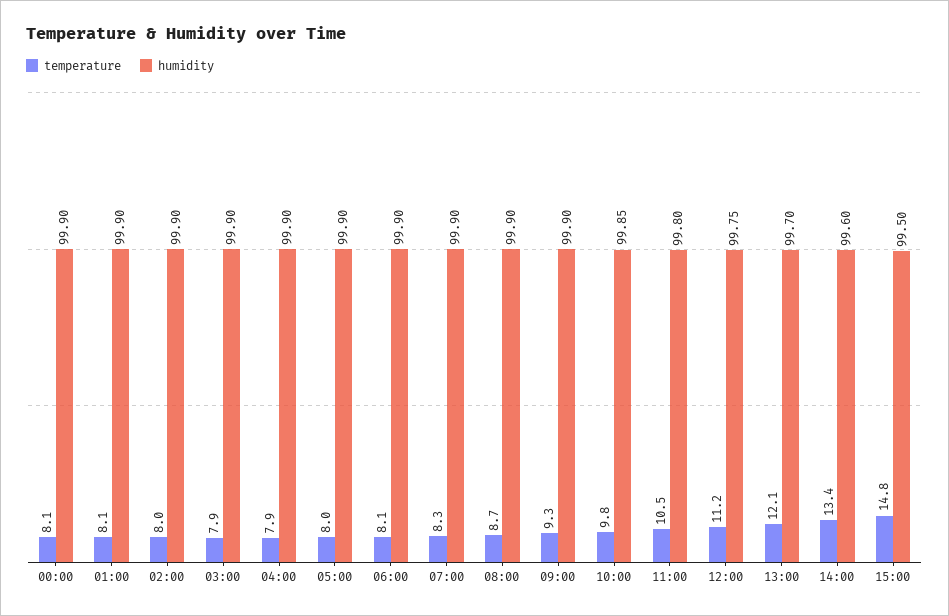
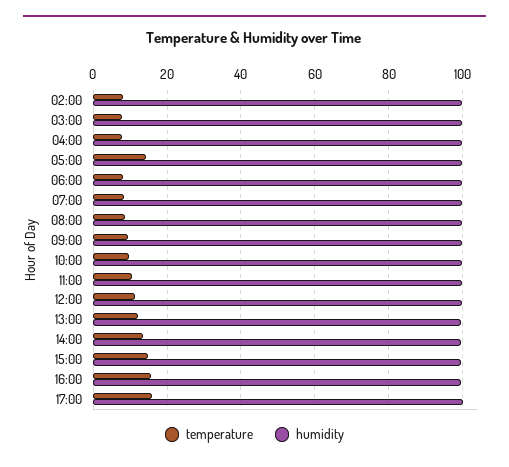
temperature, 00:00: 8.1 -> none
humidity, 00:00: 99.9 -> none
temperature, 01:00: 8.1 -> none
humidity, 01:00: 99.9 -> none
temperature, 05:00: 8 -> 14
temperature, 16:00: none -> 16
humidity, 16:00: none -> 100
temperature, 17:00: none -> 16
humidity, 17:00: none -> 100

